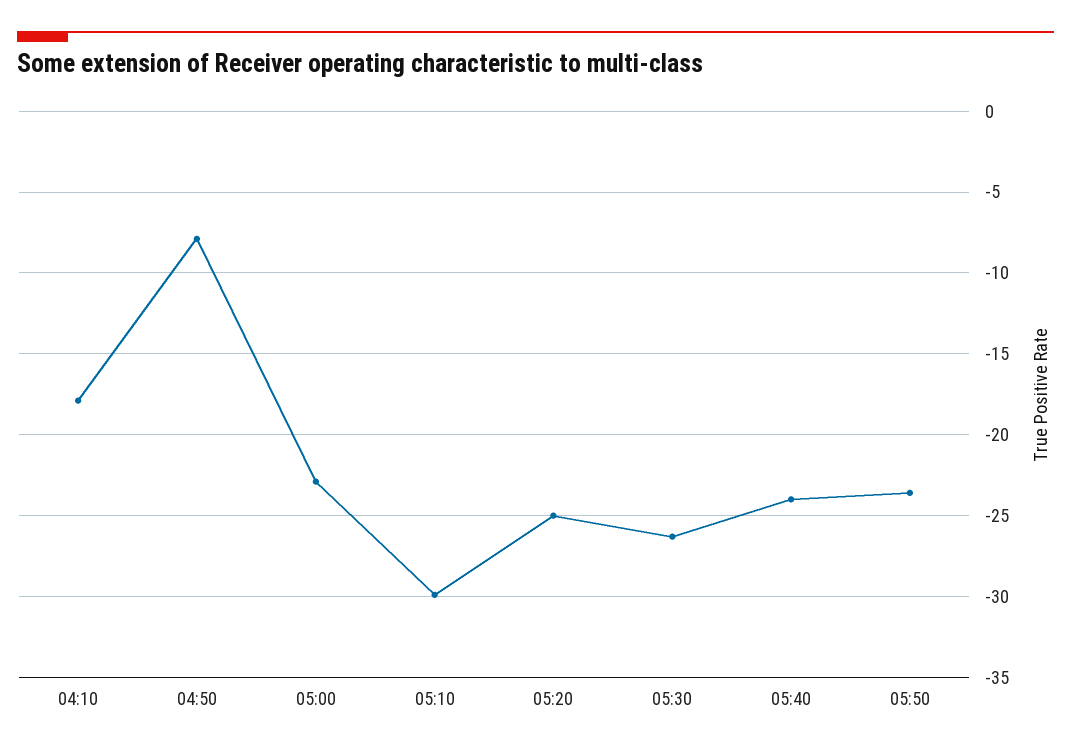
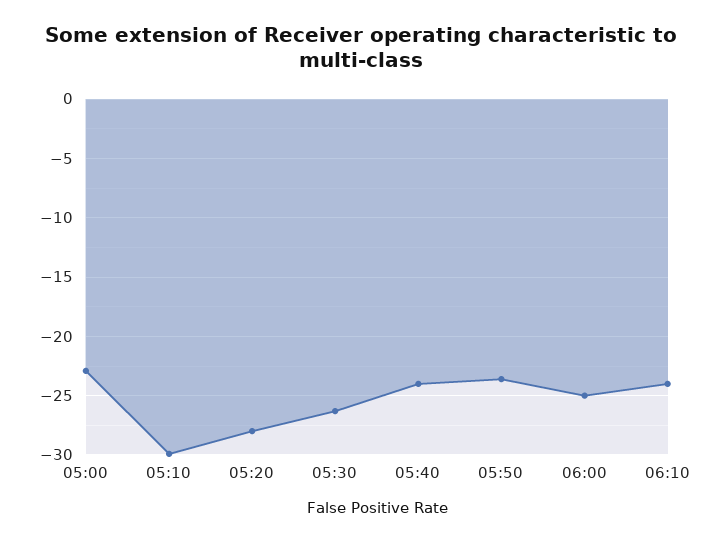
04:10: -18 -> none
04:50: -8 -> none
05:20: -25 -> -28
06:00: none -> -25
06:10: none -> -24

